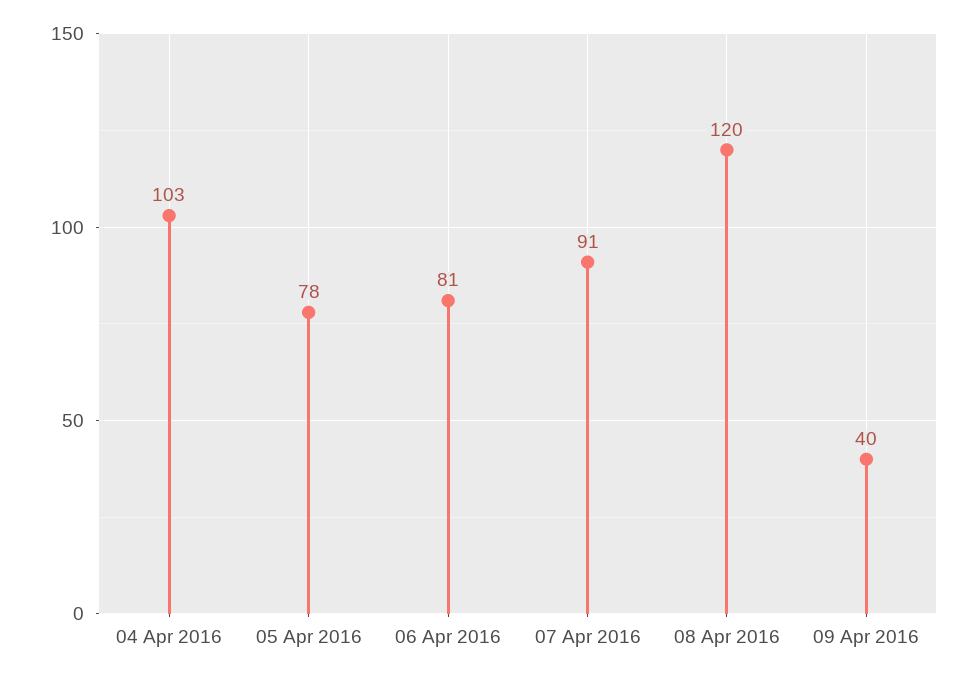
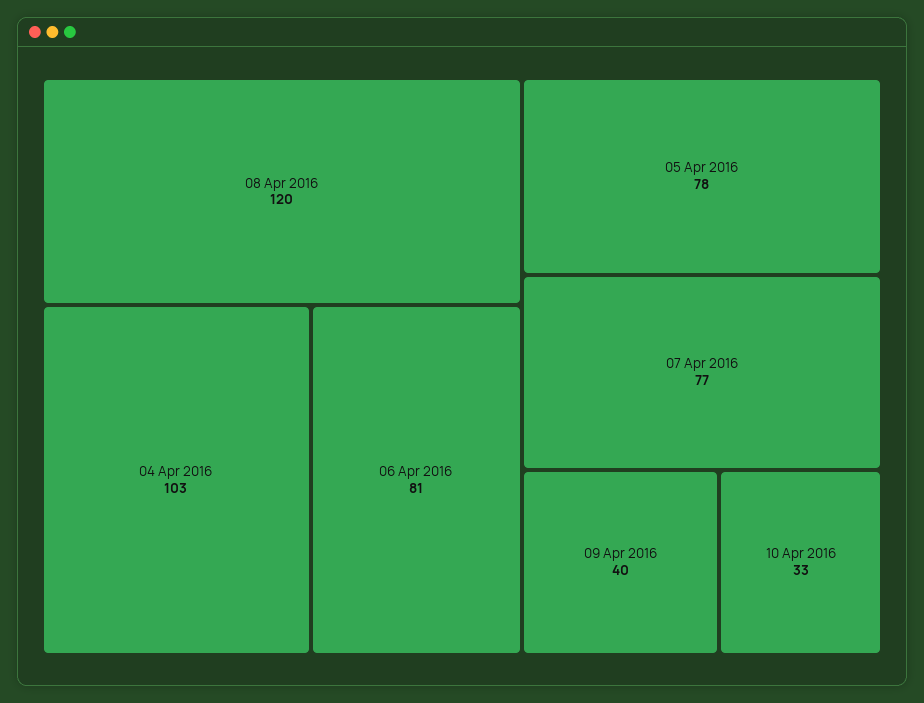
07 Apr 2016: 91 -> 77
10 Apr 2016: none -> 33

